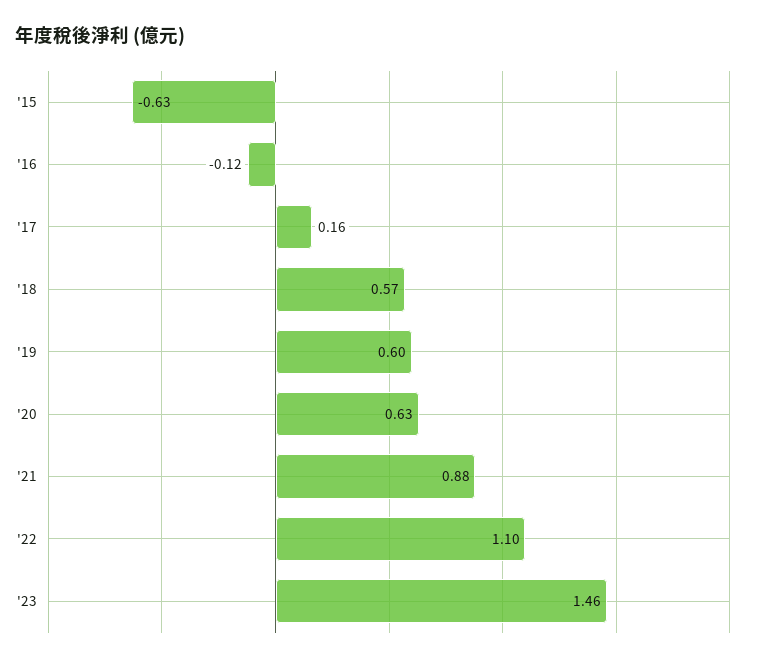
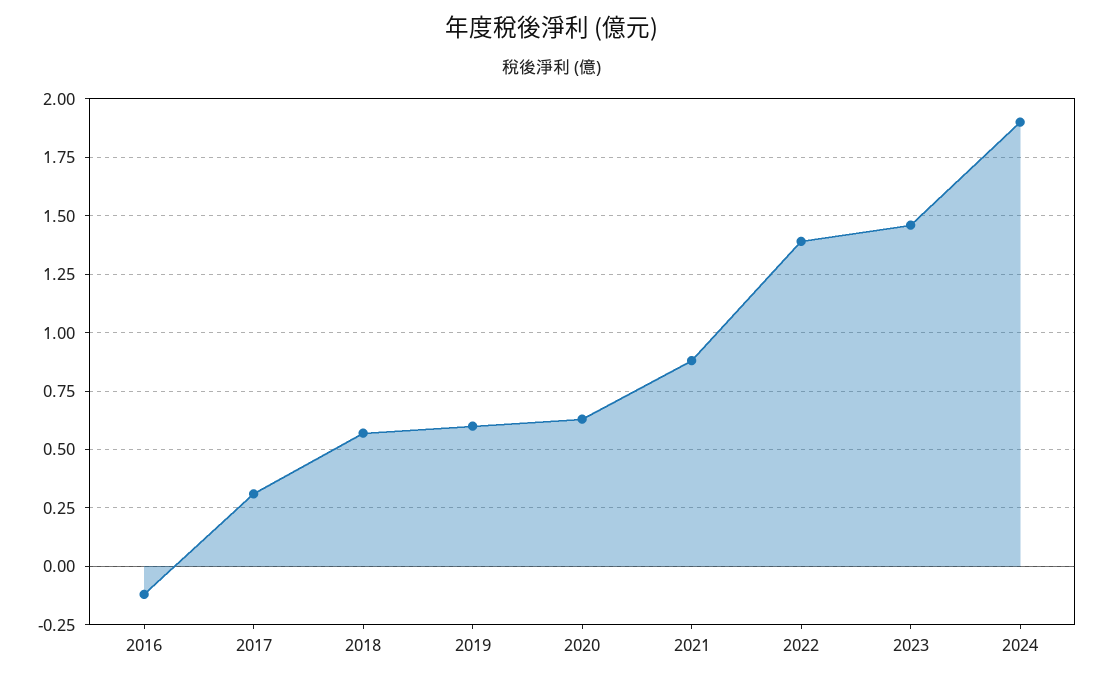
'15: -0.63 -> none
'17: 0.16 -> 0.3
'22: 1.1 -> 1.4
2024: none -> 1.9

